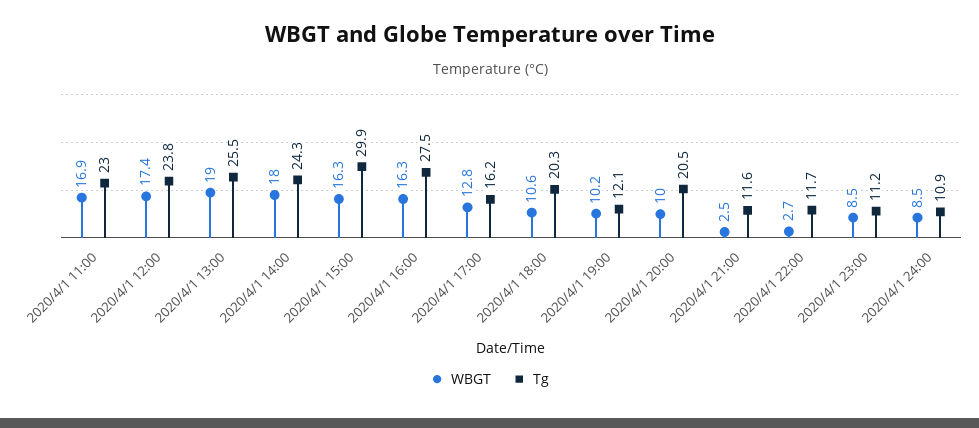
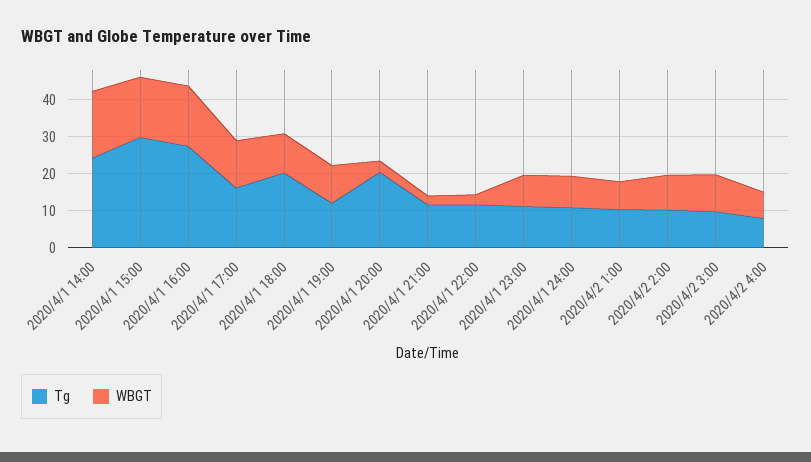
WBGT, 2020/4/1 11:00: 16.9 -> none
Tg, 2020/4/1 11:00: 23 -> none
WBGT, 2020/4/1 12:00: 17.4 -> none
Tg, 2020/4/1 12:00: 23.8 -> none
WBGT, 2020/4/1 13:00: 19 -> none
Tg, 2020/4/1 13:00: 25.5 -> none
WBGT, 2020/4/1 20:00: 10 -> 2.5
Tg, 2020/4/2 1:00: none -> 10
WBGT, 2020/4/2 1:00: none -> 7.5
Tg, 2020/4/2 2:00: none -> 10
WBGT, 2020/4/2 2:00: none -> 10
Tg, 2020/4/2 3:00: none -> 10
WBGT, 2020/4/2 3:00: none -> 10
Tg, 2020/4/2 4:00: none -> 7.5
WBGT, 2020/4/2 4:00: none -> 7.5

